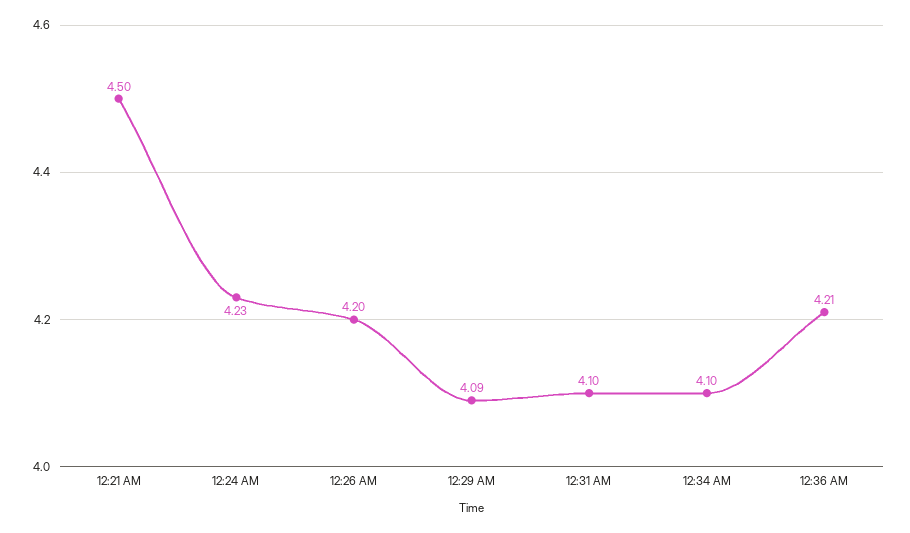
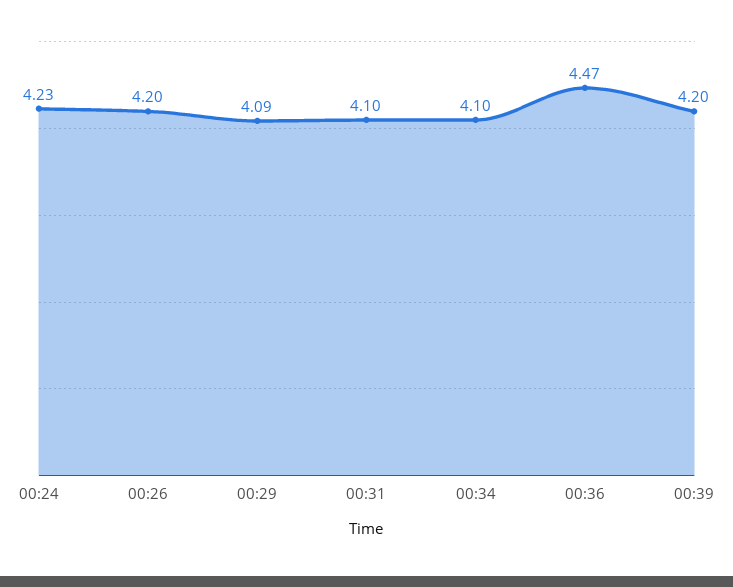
12:21 AM: 4.5 -> none
12:36 AM: 4.21 -> 4.47
00:39: none -> 4.2

